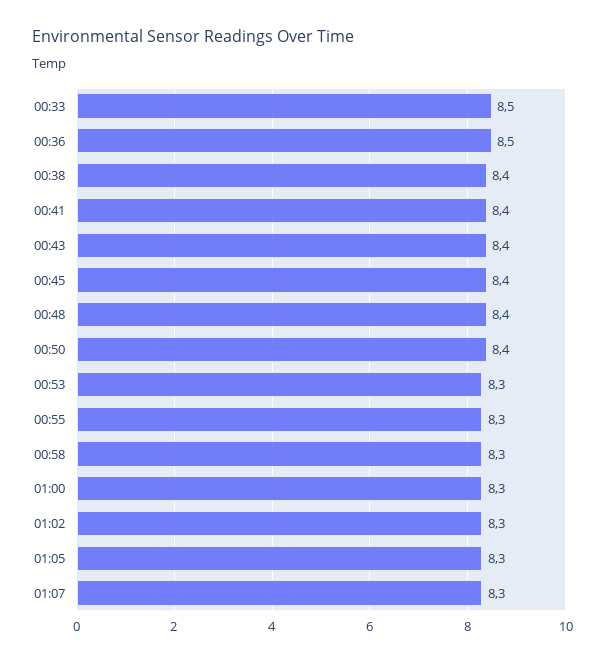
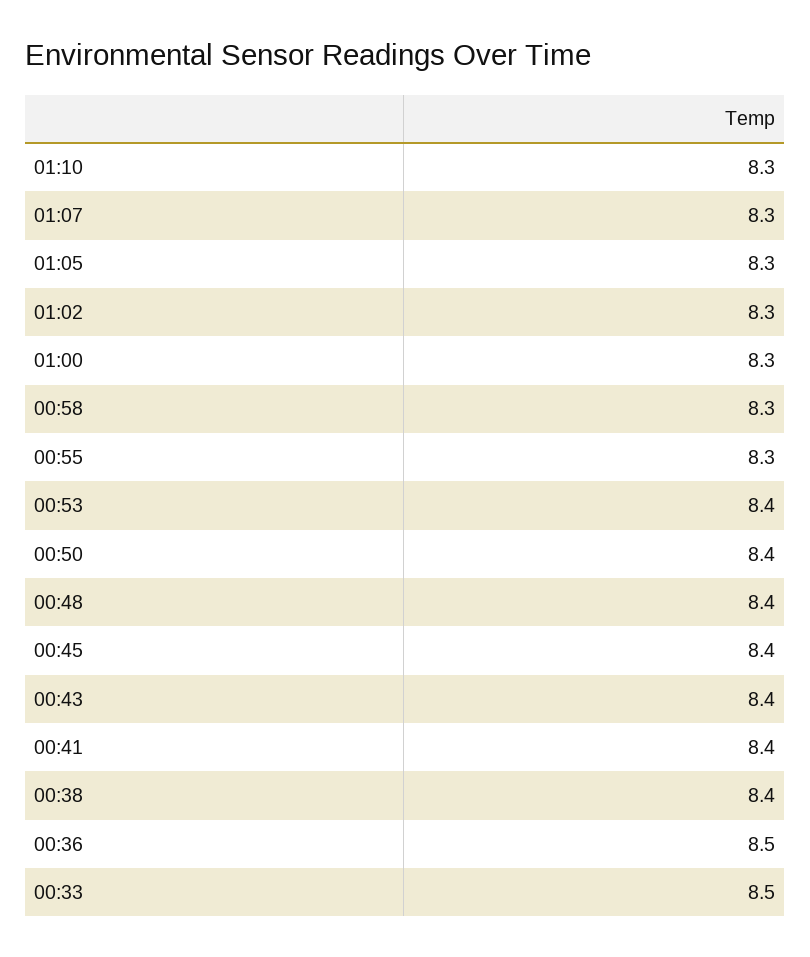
00:53: 8.3 -> 8.4
01:10: none -> 8.3

